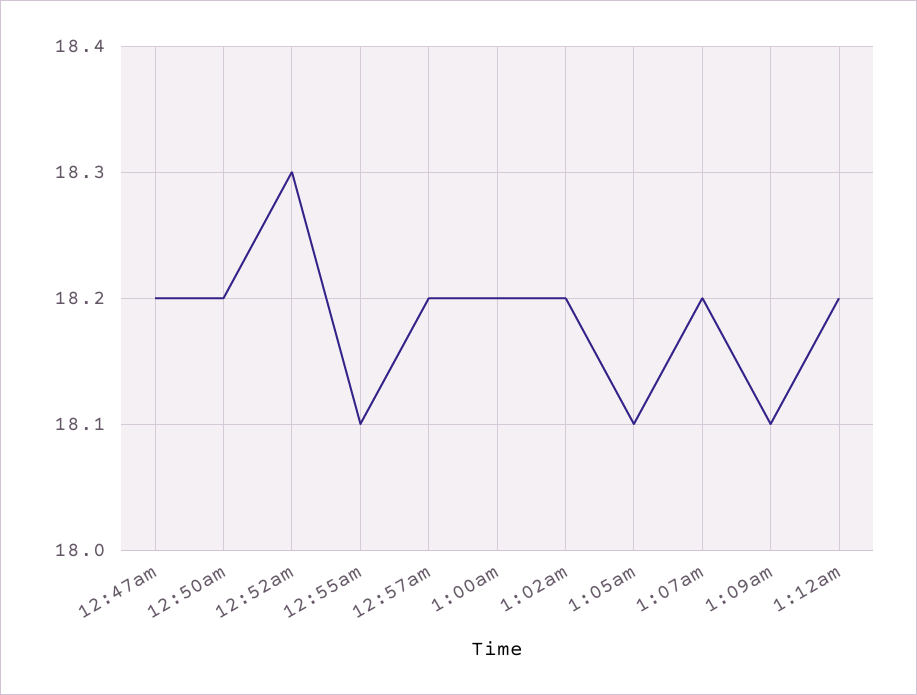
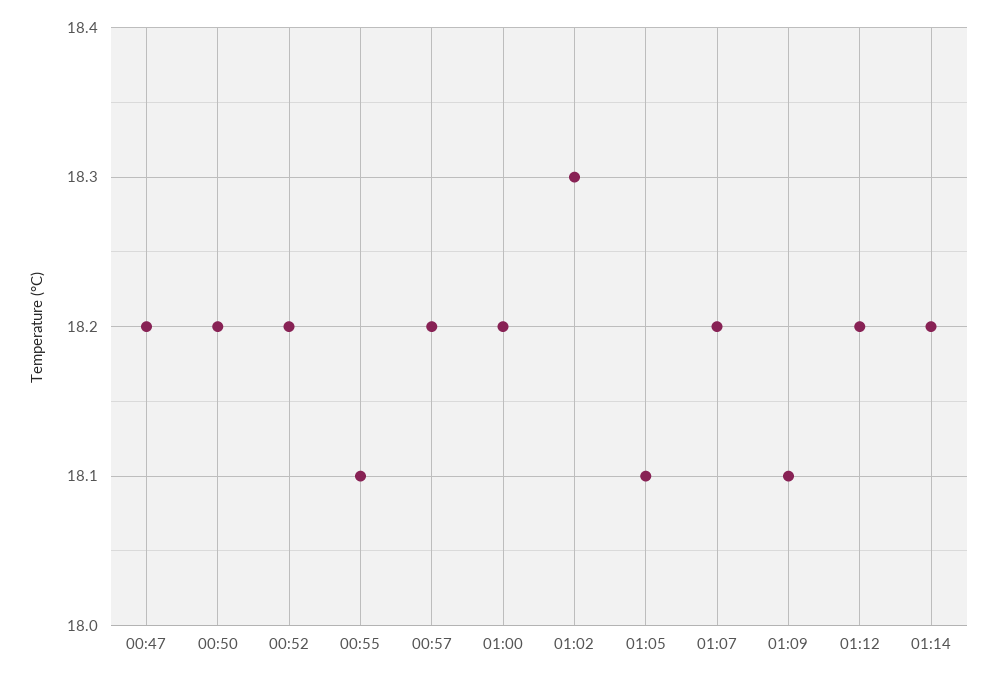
12:52am: 18.3 -> 18.2
1:02am: 18.2 -> 18.3
01:14: none -> 18.2

